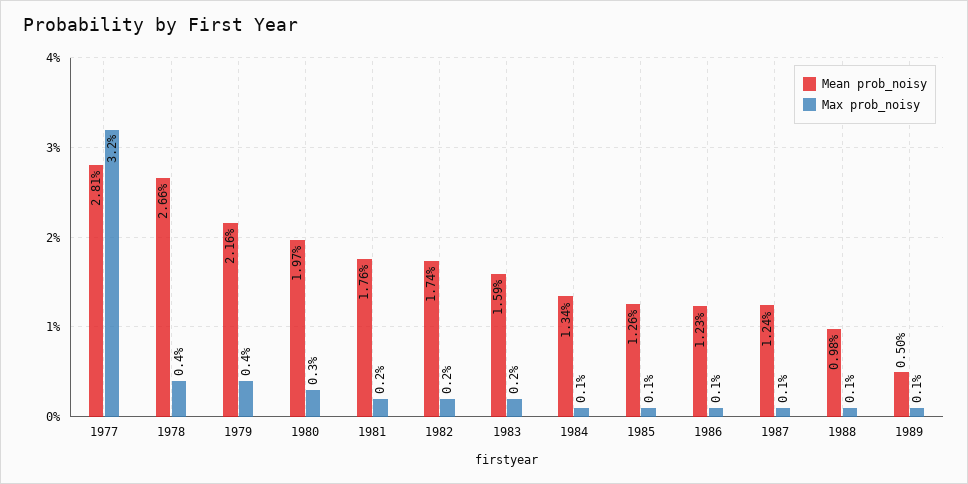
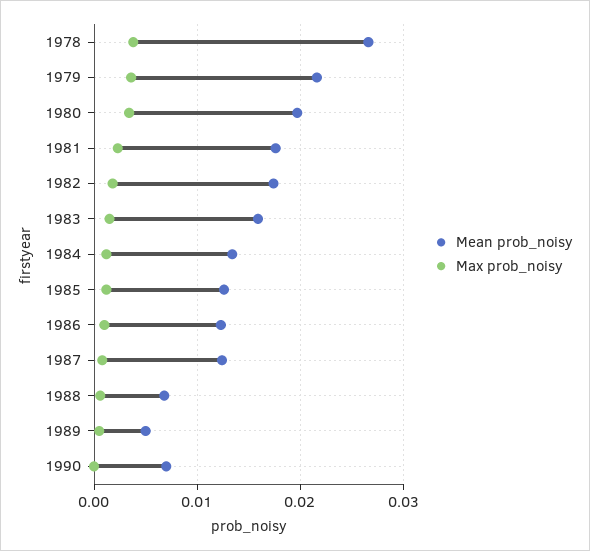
Mean prob_noisy, 1977: 0.0281 -> none
Max prob_noisy, 1977: 0.032 -> none
Mean prob_noisy, 1988: 0.0098 -> 0.007
Mean prob_noisy, 1990: none -> 0.007
Max prob_noisy, 1990: none -> 0

